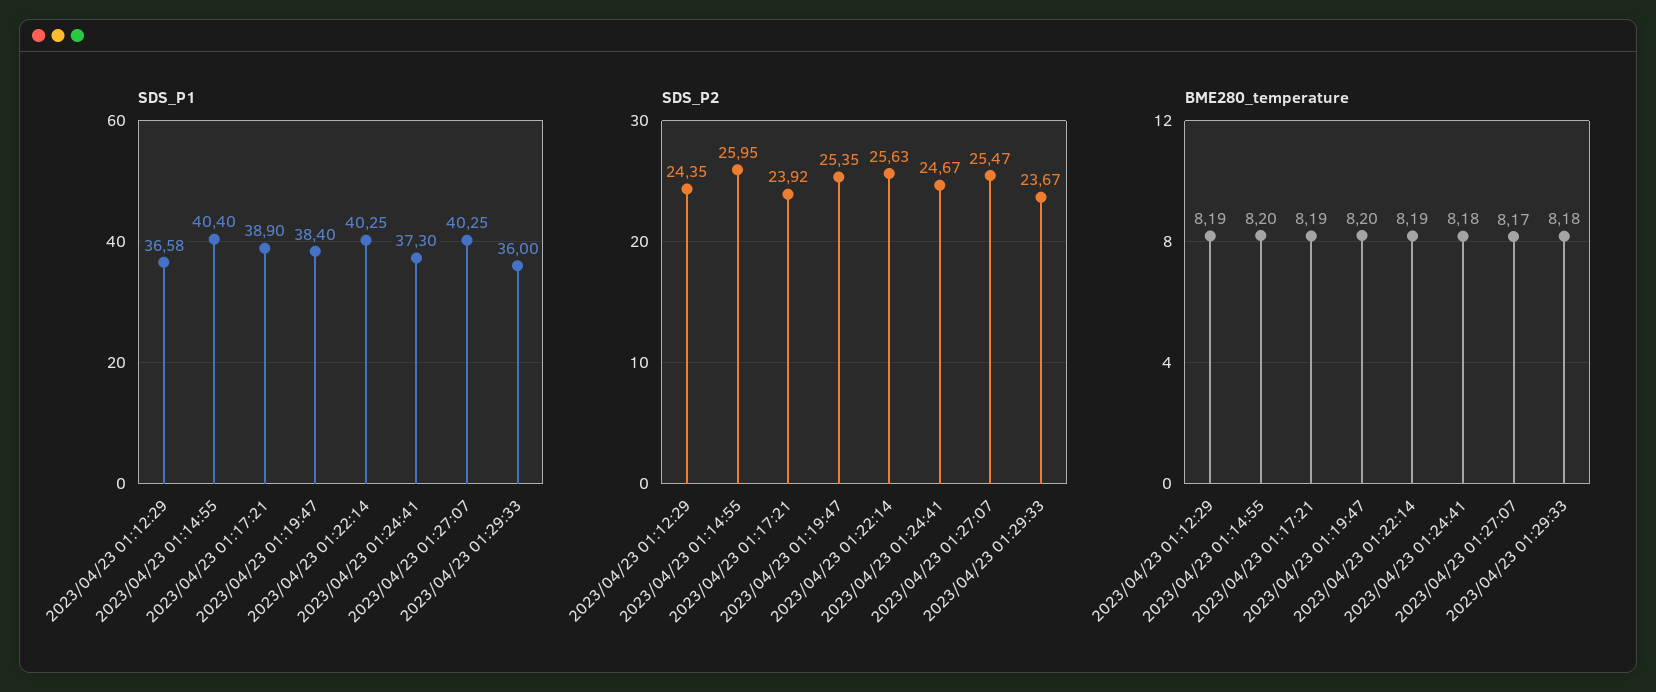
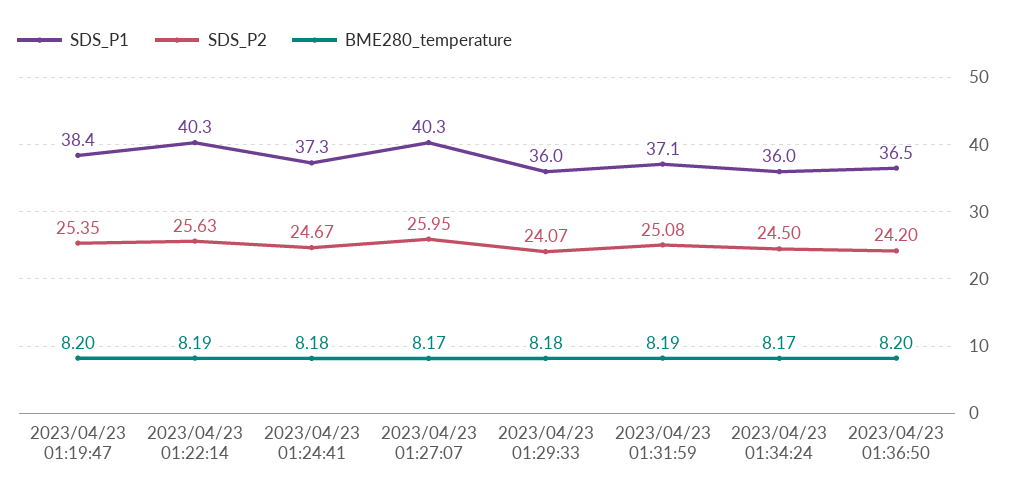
SDS_P1, 2023/04/23 01:12:29: 36.58 -> none
SDS_P1, 2023/04/23 01:14:55: 40.4 -> none
SDS_P1, 2023/04/23 01:17:21: 38.9 -> none
SDS_P2, 2023/04/23 01:12:29: 24.35 -> none
SDS_P2, 2023/04/23 01:14:55: 25.95 -> none
SDS_P2, 2023/04/23 01:17:21: 23.92 -> none
SDS_P2, 2023/04/23 01:27:07: 25.47 -> 25.95
SDS_P2, 2023/04/23 01:29:33: 23.67 -> 24.07
BME280_temperature, 2023/04/23 01:12:29: 8.19 -> none
BME280_temperature, 2023/04/23 01:14:55: 8.2 -> none
BME280_temperature, 2023/04/23 01:17:21: 8.19 -> none
SDS_P1, 2023/04/23 01:31:59: none -> 37.1
SDS_P2, 2023/04/23 01:31:59: none -> 25.08
BME280_temperature, 2023/04/23 01:31:59: none -> 8.19
SDS_P1, 2023/04/23 01:34:24: none -> 36
SDS_P2, 2023/04/23 01:34:24: none -> 24.5
BME280_temperature, 2023/04/23 01:34:24: none -> 8.17
SDS_P1, 2023/04/23 01:36:50: none -> 36.5
SDS_P2, 2023/04/23 01:36:50: none -> 24.2
BME280_temperature, 2023/04/23 01:36:50: none -> 8.2

